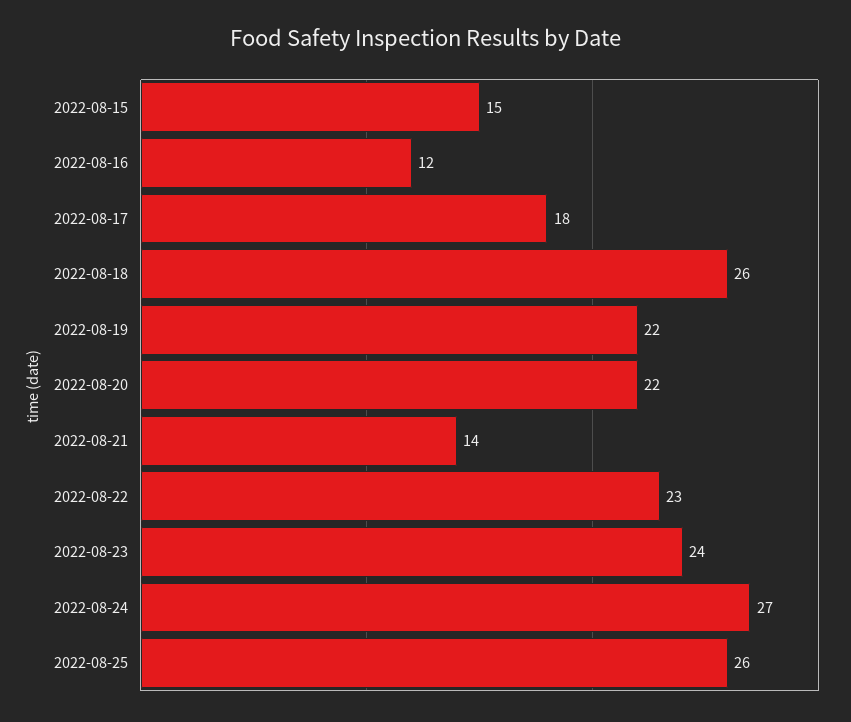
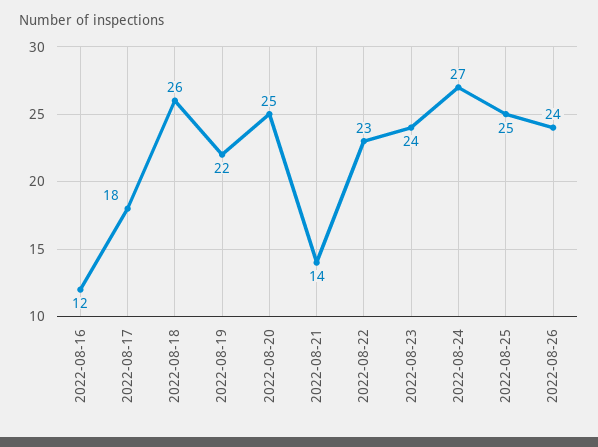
2022-08-15: 15 -> none
2022-08-20: 22 -> 25
2022-08-25: 26 -> 25
2022-08-26: none -> 24

